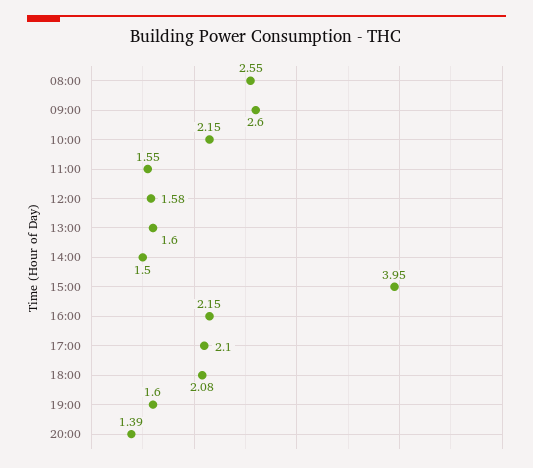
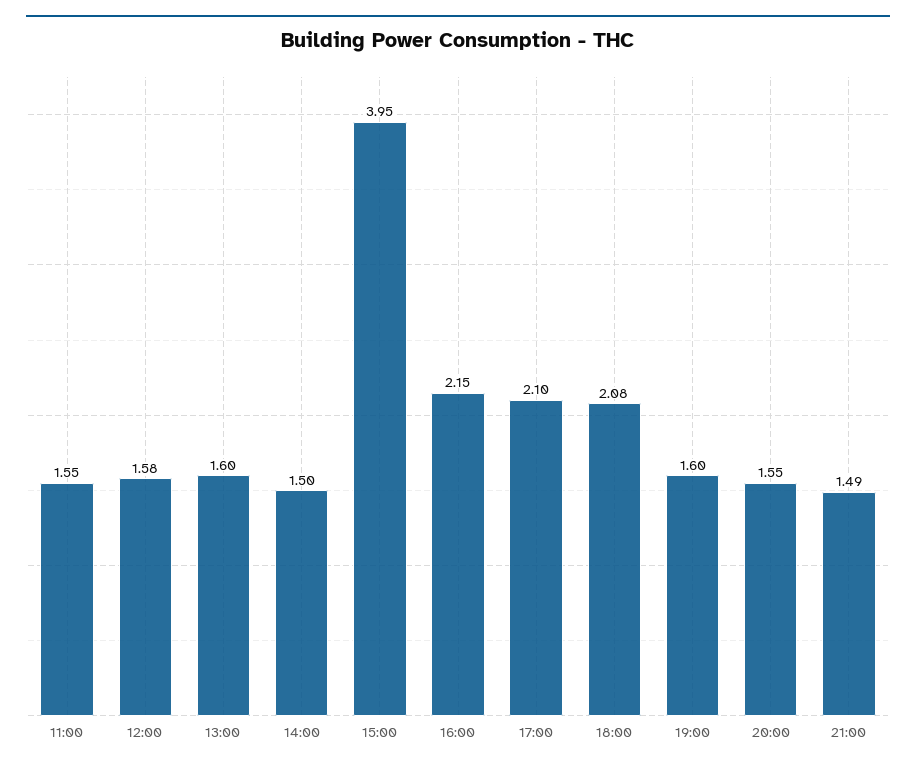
08:00: 2.55 -> none
09:00: 2.6 -> none
10:00: 2.15 -> none
20:00: 1.39 -> 1.55
21:00: none -> 1.49

